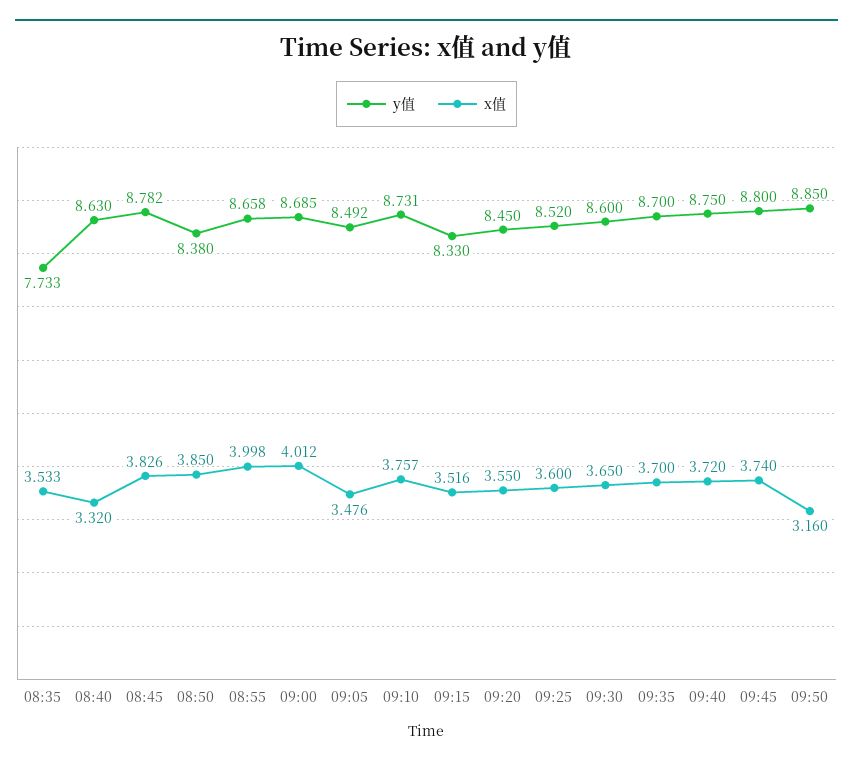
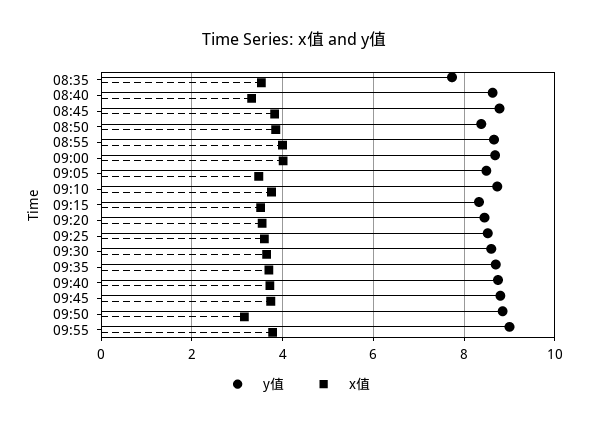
y值, 09:55: none -> 9
x值, 09:55: none -> 3.8

